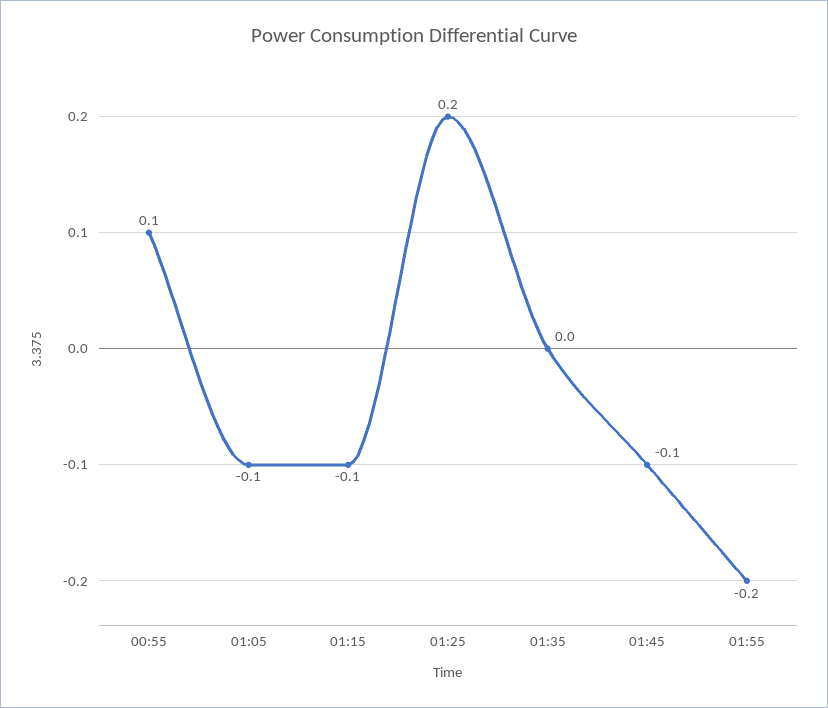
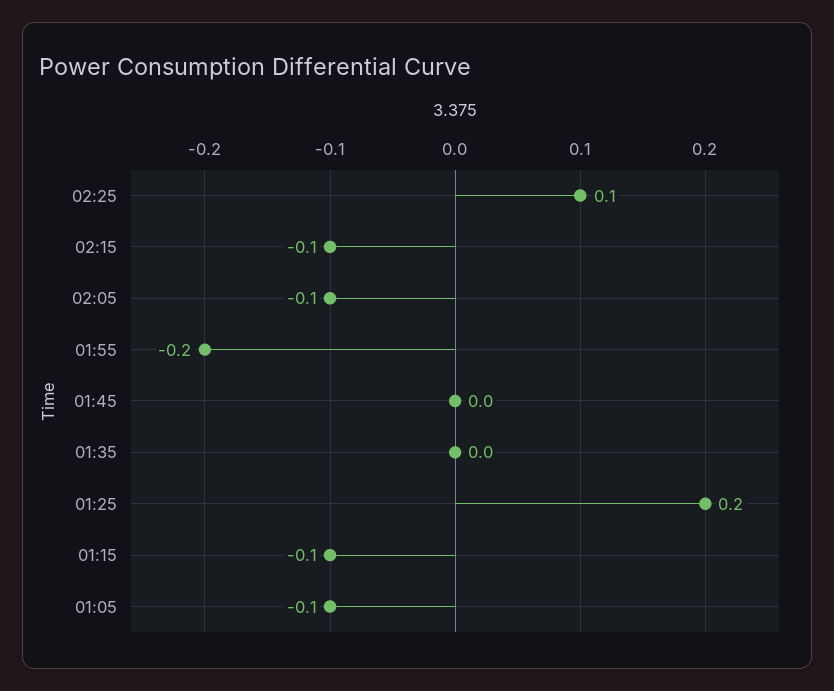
00:55: 0.1 -> none
01:45: -0.1 -> 0
02:25: none -> 0.1
02:15: none -> -0.1
02:05: none -> -0.1

